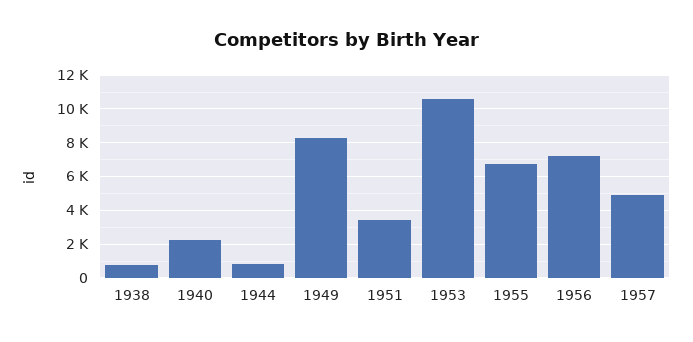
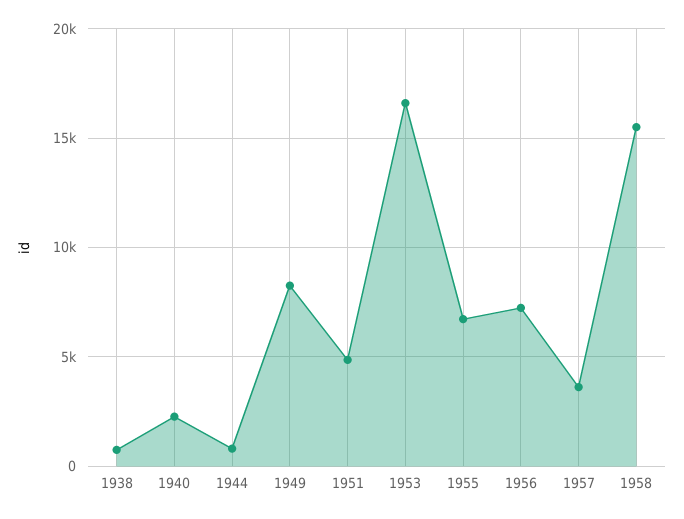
1951: 3500 -> 5000
1953: 10500 -> 16500
1957: 5000 -> 3500
1958: none -> 15500

